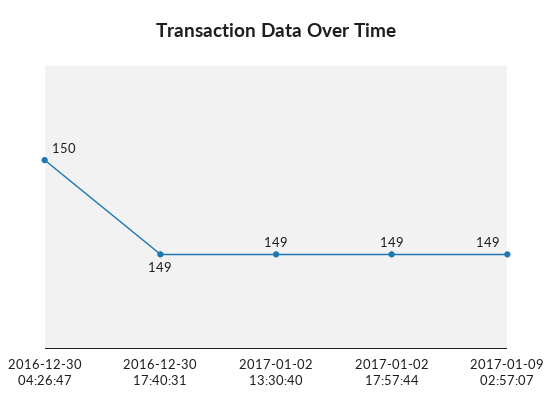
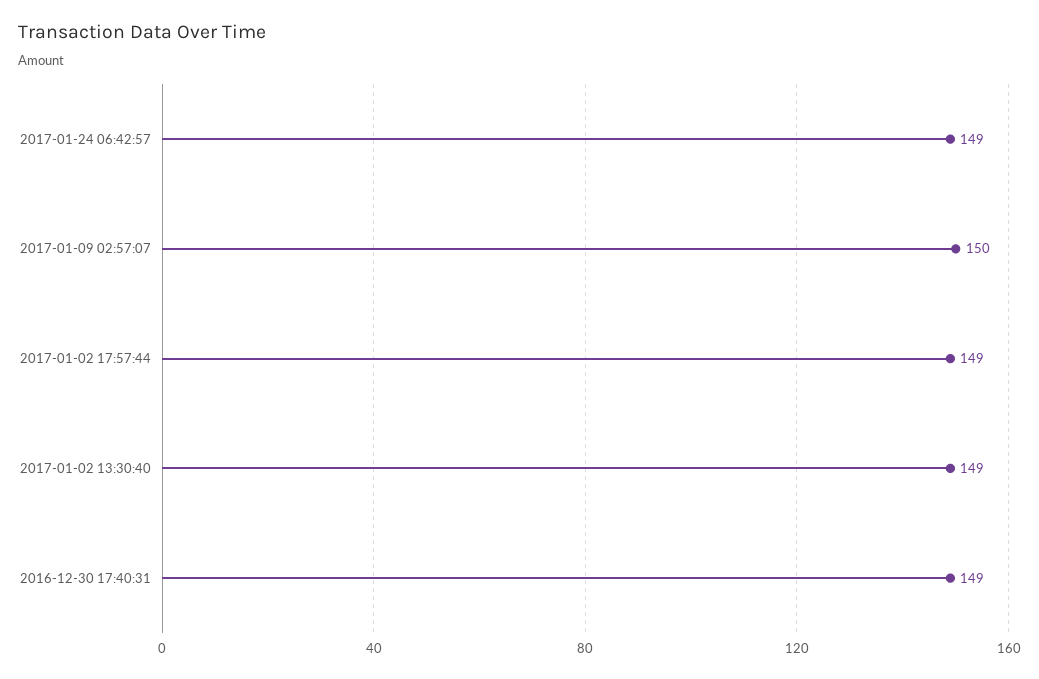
2016-12-30 04:26:47: 150 -> none
2017-01-09 02:57:07: 149 -> 150
2017-01-24 06:42:57: none -> 149

